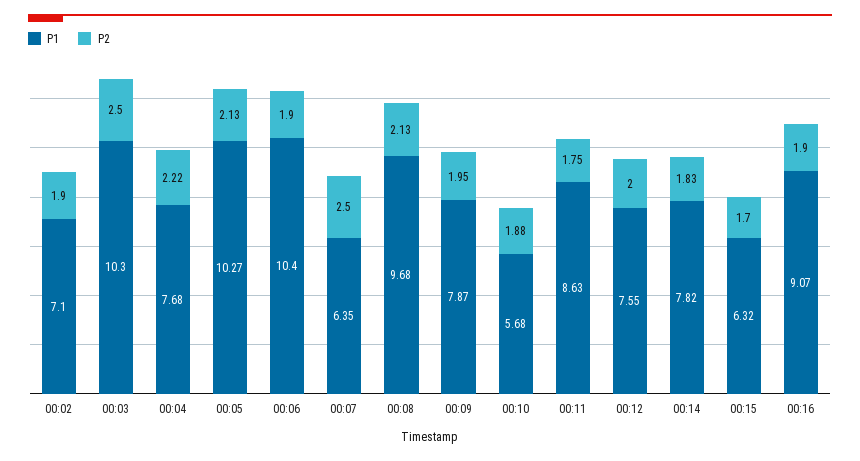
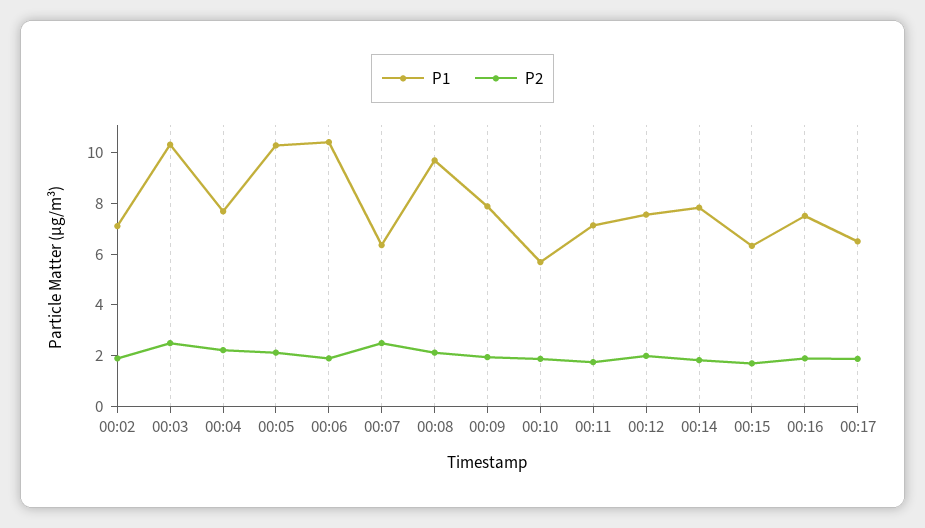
P1, 00:11: 8.63 -> 7
P1, 00:16: 9.07 -> 7.5
P1, 00:17: none -> 6.5
P2, 00:17: none -> 2

